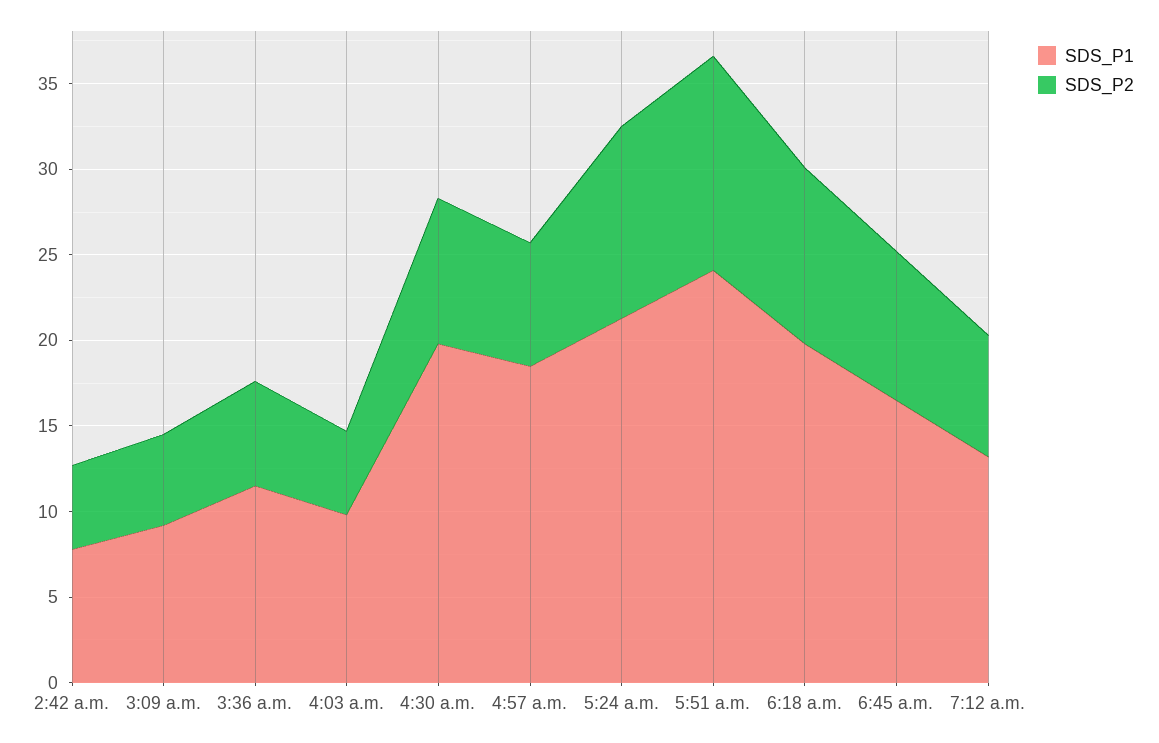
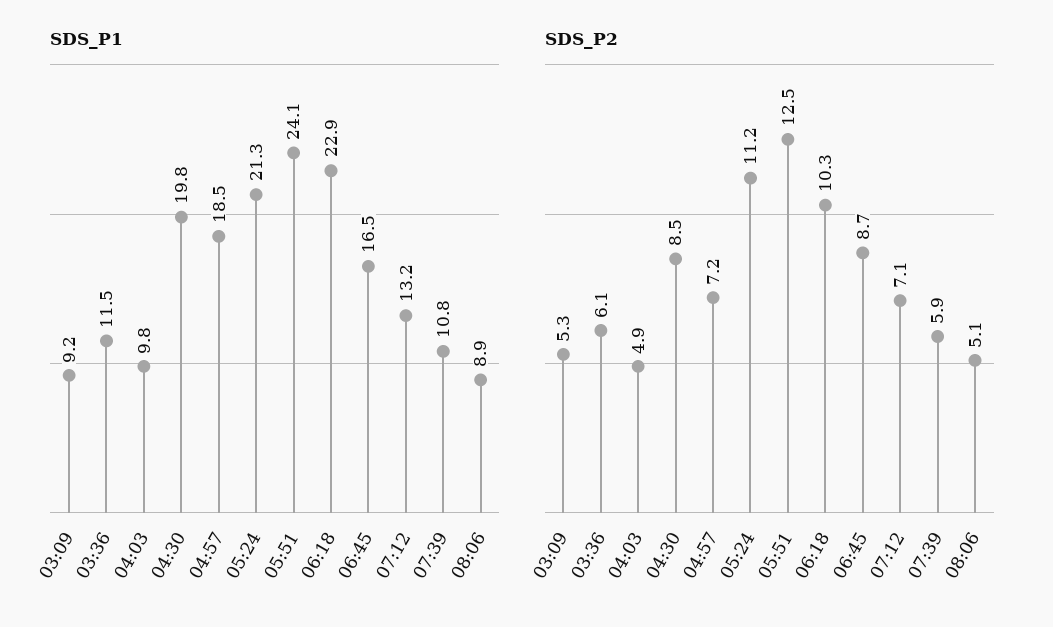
SDS_P1, 2:42 a.m.: 8 -> none
SDS_P2, 2:42 a.m.: 5 -> none
SDS_P1, 6:18 a.m.: 20 -> 22.9
SDS_P1, 07:39: none -> 10.8
SDS_P1, 08:06: none -> 8.9
SDS_P2, 07:39: none -> 5.9
SDS_P2, 08:06: none -> 5.1

